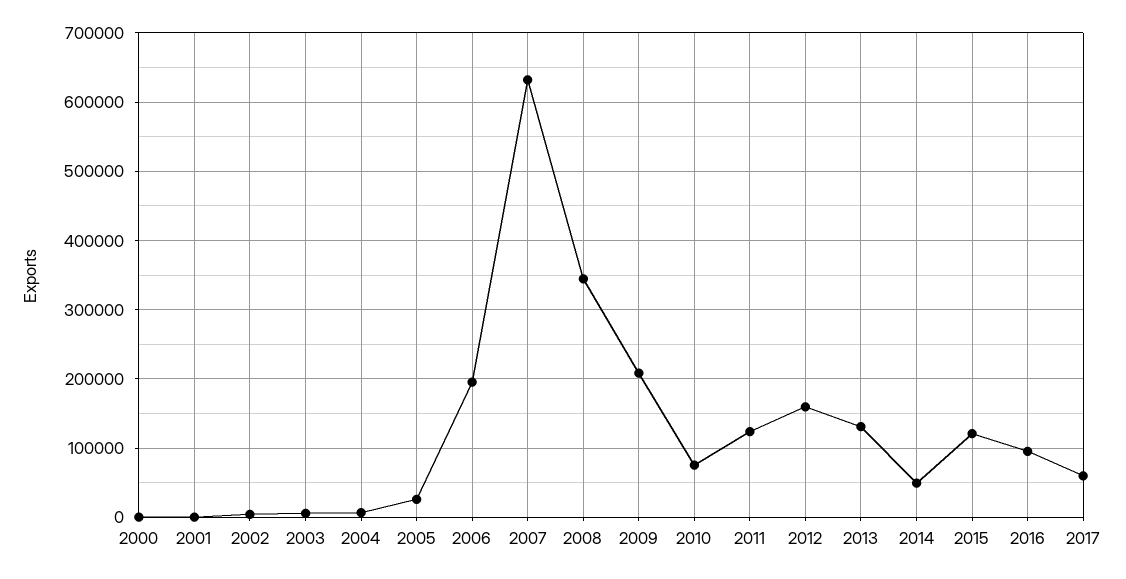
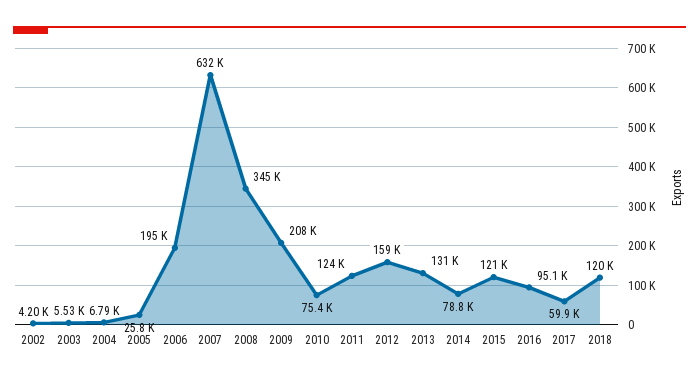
2000: 0 -> none
2001: 0 -> none
2014: 50000 -> 78800
2018: none -> 120000

